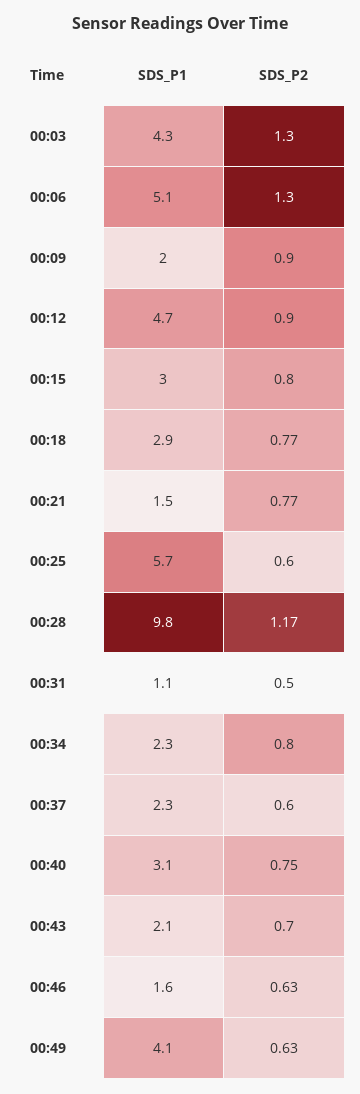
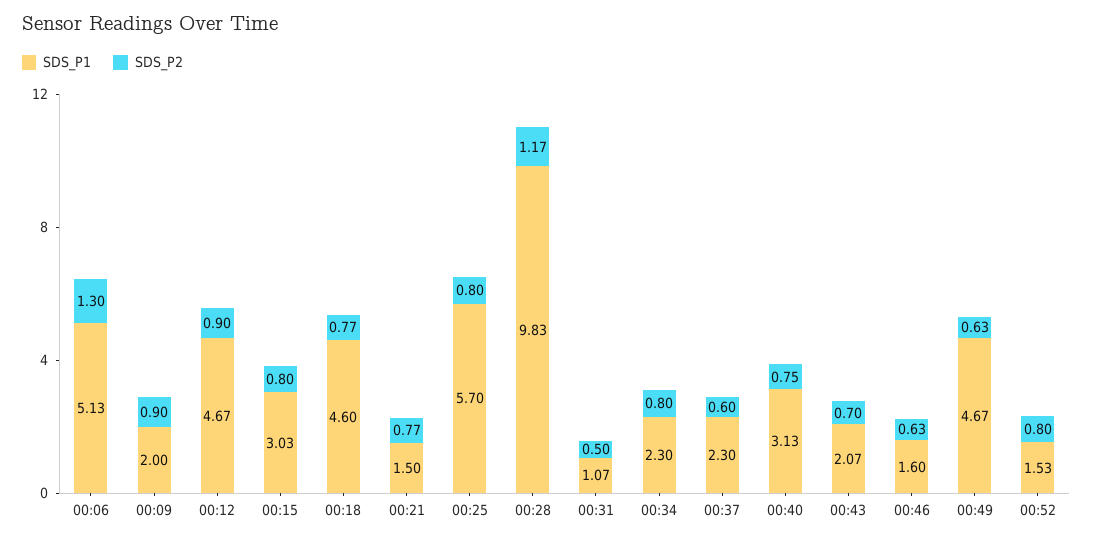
SDS_P1, 00:03: 4.3 -> none
SDS_P2, 00:03: 1.3 -> none
SDS_P1, 00:18: 2.9 -> 4.6
SDS_P2, 00:25: 0.6 -> 0.8
SDS_P1, 00:49: 4.1 -> 4.67
SDS_P1, 00:52: none -> 1.53
SDS_P2, 00:52: none -> 0.8

